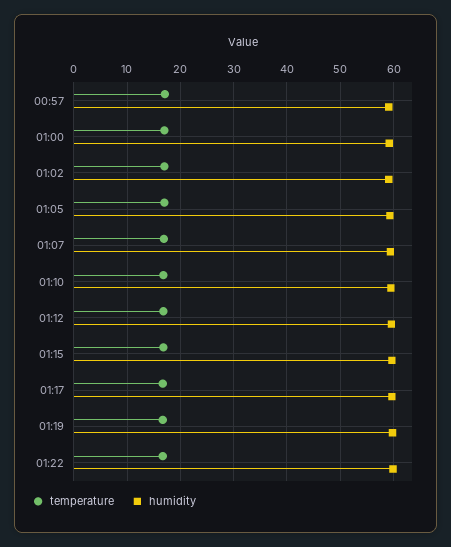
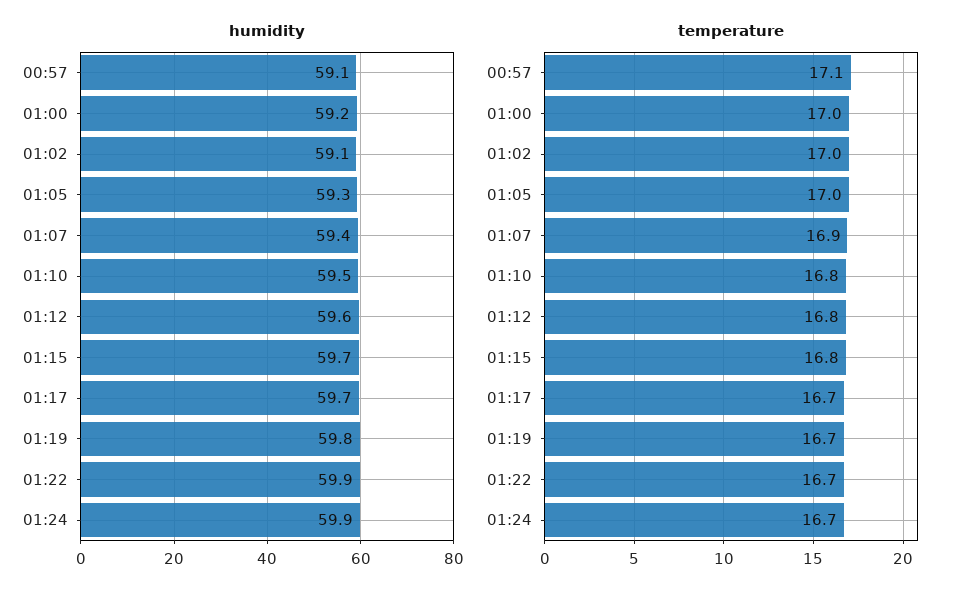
humidity, 01:24: none -> 59.9
temperature, 01:24: none -> 16.7

